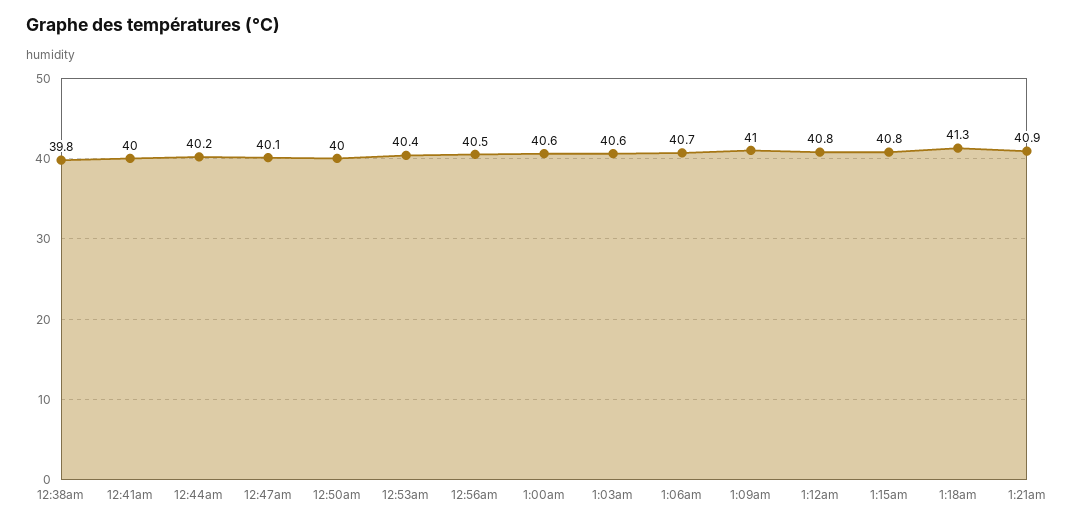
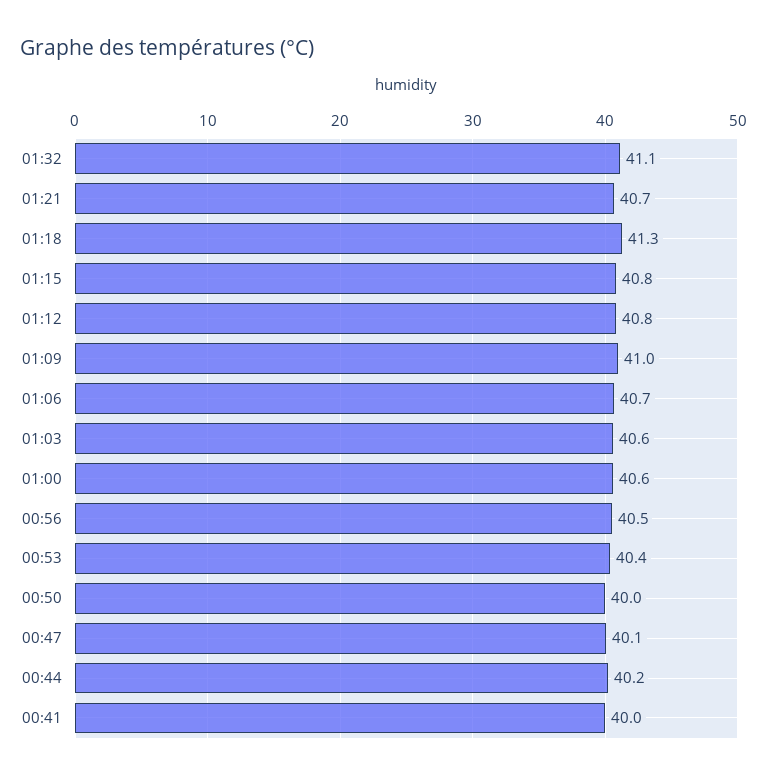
12:38am: 39.8 -> none
1:21am: 40.9 -> 40.7
01:32: none -> 41.1

